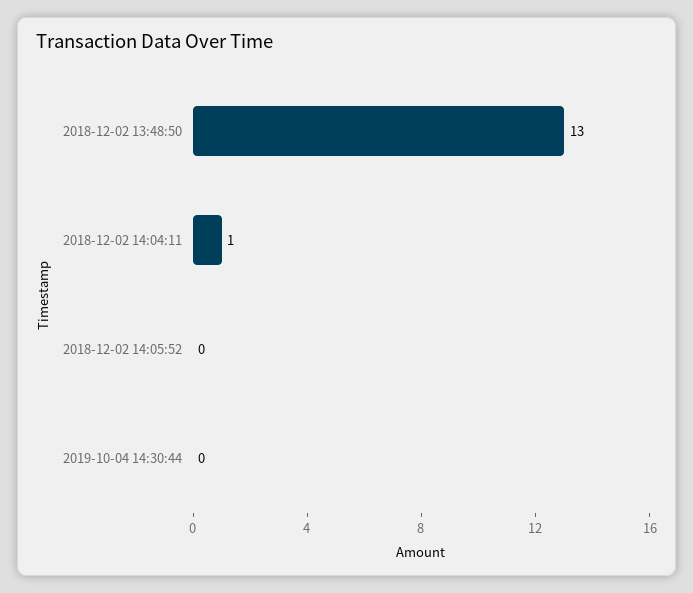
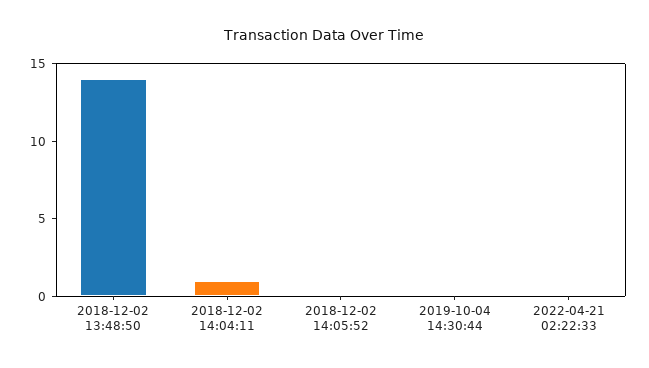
2018-12-02 13:48:50: 13 -> 14
2022-04-21 02:22:33: none -> 0

